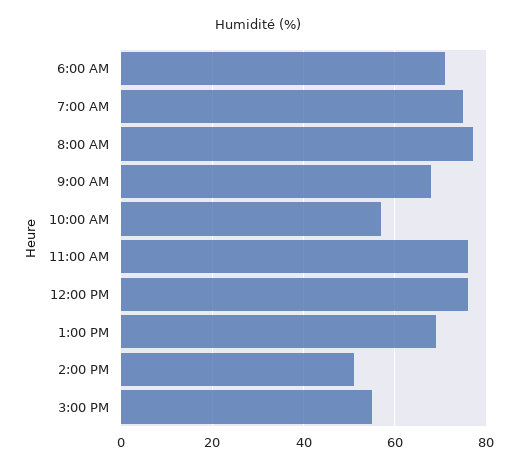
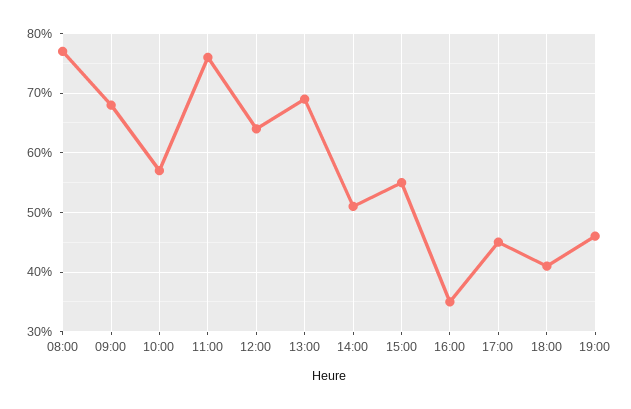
6:00 AM: 70 -> none
7:00 AM: 75 -> none
12:00 PM: 75 -> 65
16:00: none -> 35
17:00: none -> 45
18:00: none -> 40
19:00: none -> 45

